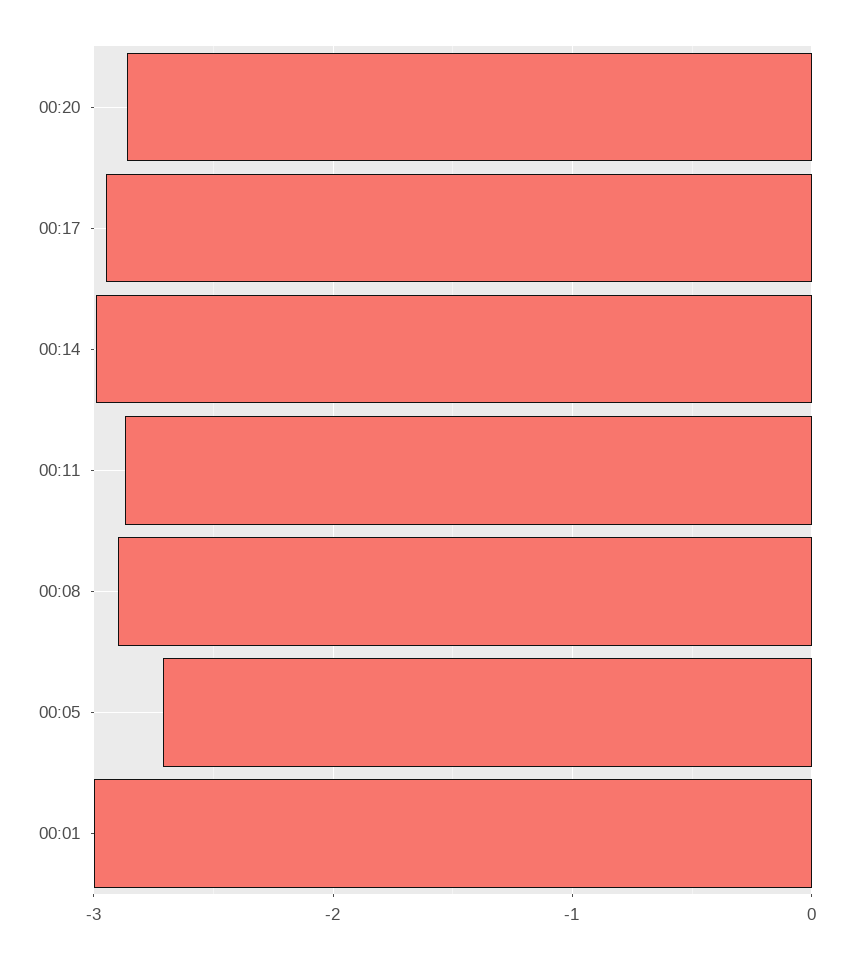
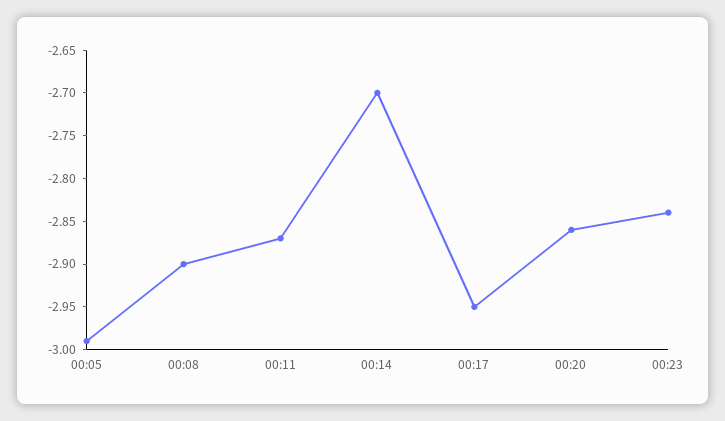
00:14: -3 -> -2.7
00:05: -2.7 -> -2.99
00:01: -3 -> none
00:23: none -> -2.84

